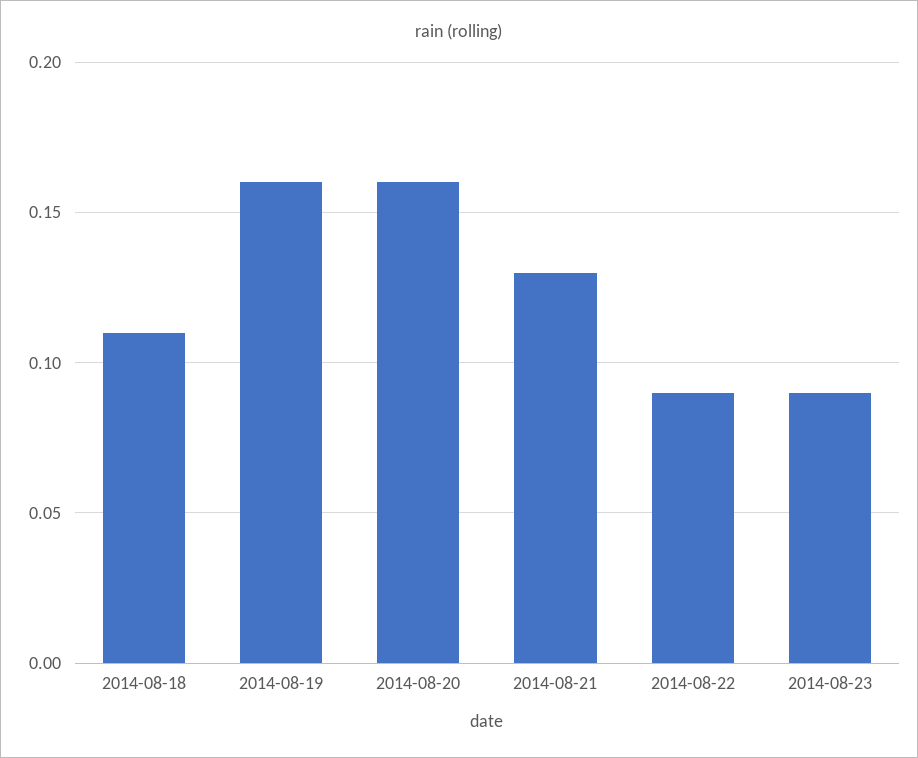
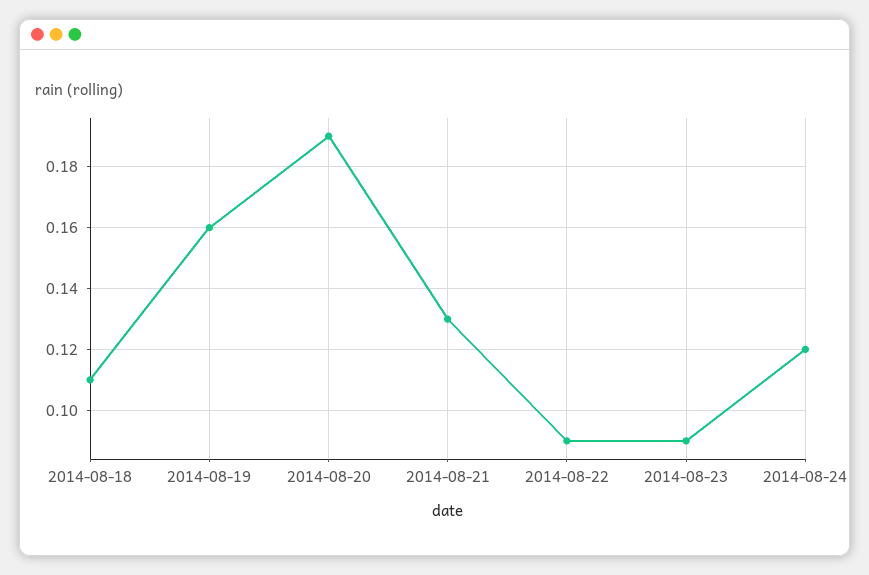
2014-08-20: 0.16 -> 0.19
2014-08-24: none -> 0.12

